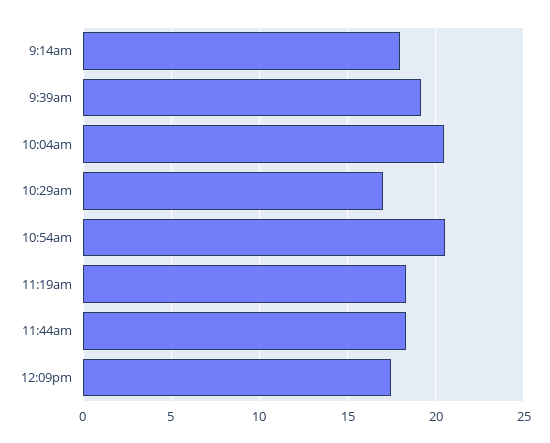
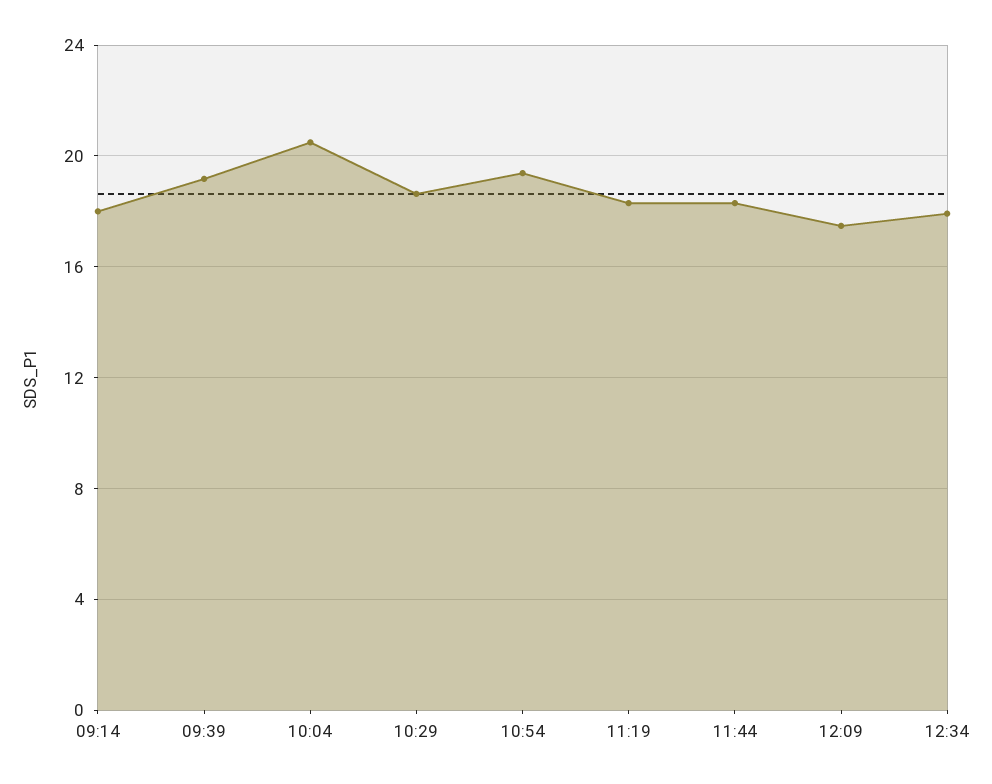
10:29am: 17 -> 18.5
10:54am: 20.5 -> 19.5
12:34: none -> 18

